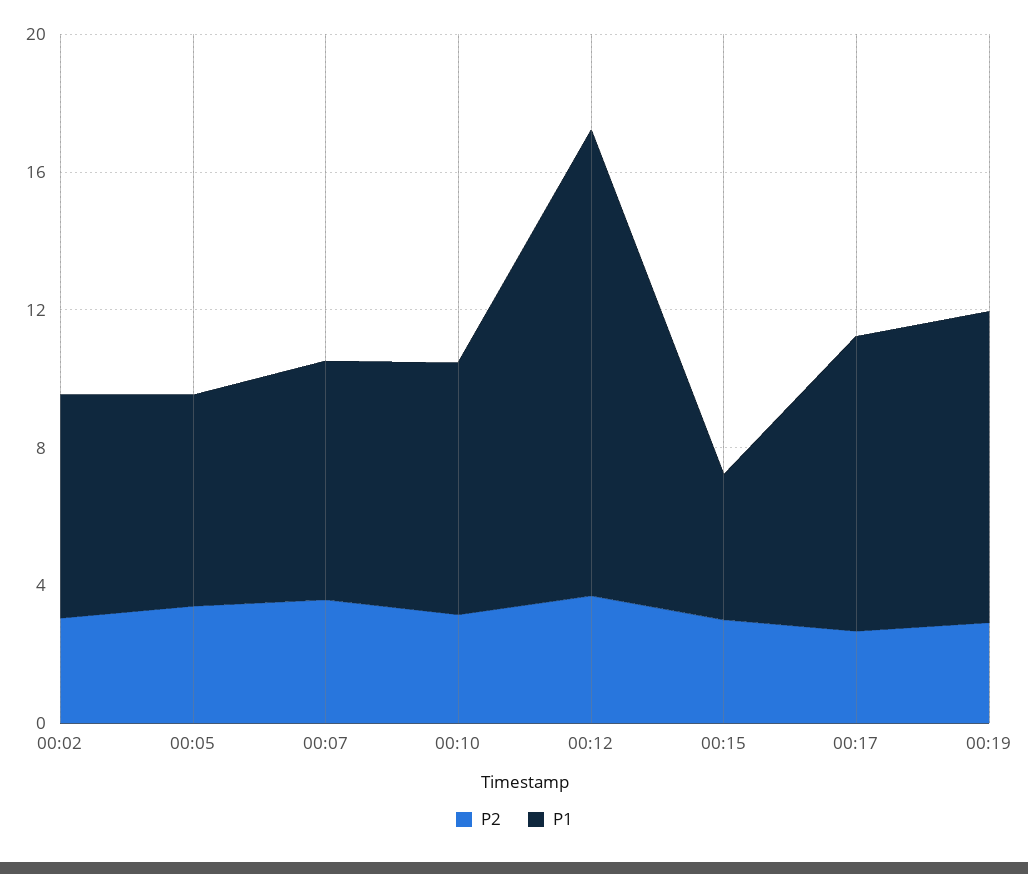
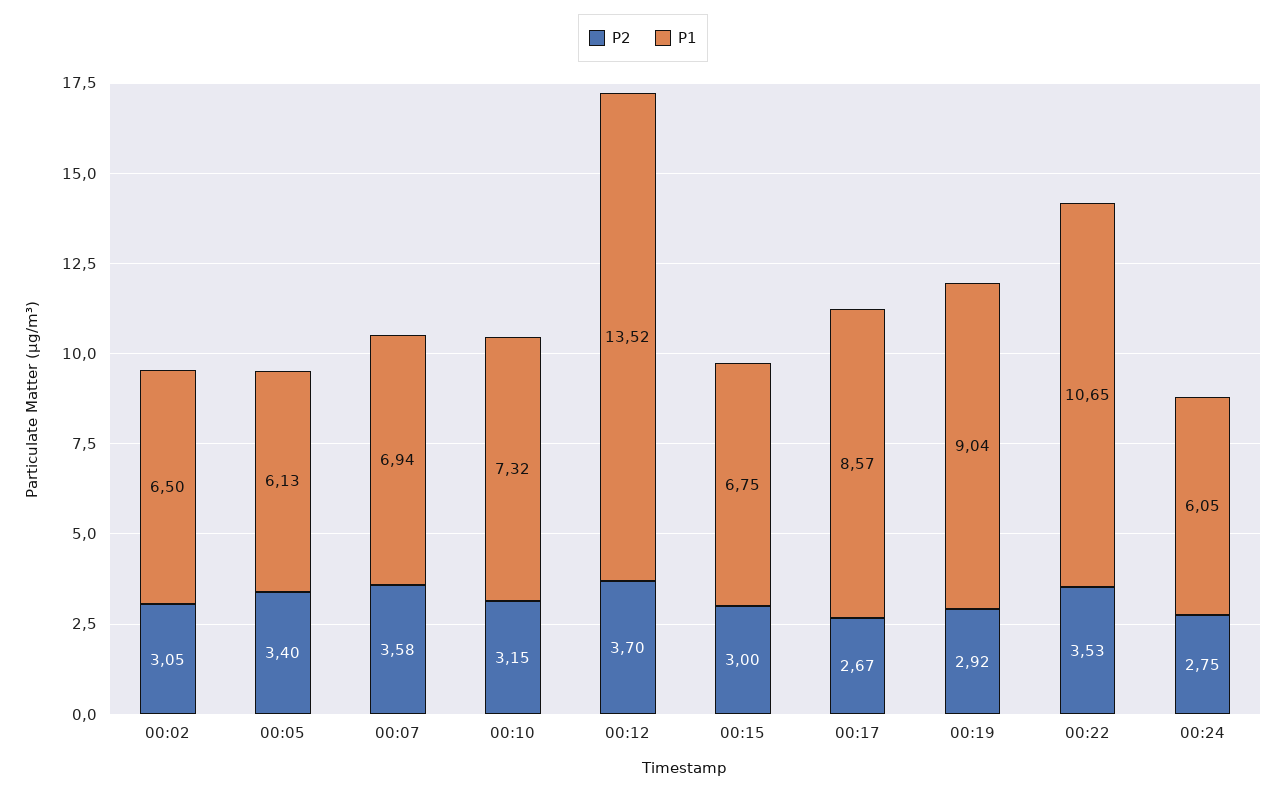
P1, 00:15: 4 -> 6.75
P2, 00:22: none -> 3.53
P1, 00:22: none -> 10.65
P2, 00:24: none -> 2.75
P1, 00:24: none -> 6.05

